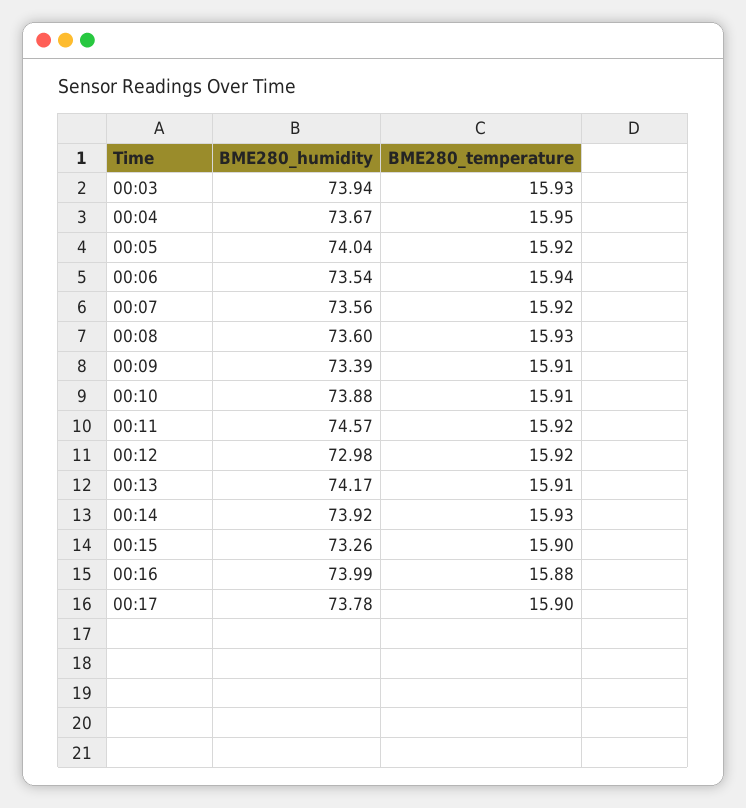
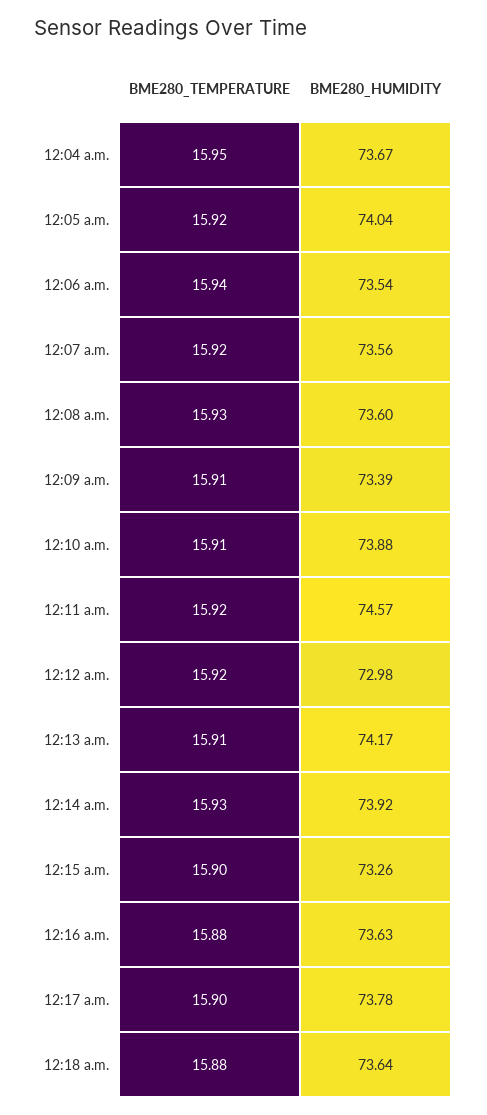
BME280_humidity, 00:03: 73.94 -> none
BME280_temperature, 00:03: 15.93 -> none
BME280_humidity, 00:16: 73.99 -> 73.63
BME280_temperature, 12:18 a.m.: none -> 15.88
BME280_humidity, 12:18 a.m.: none -> 73.64

